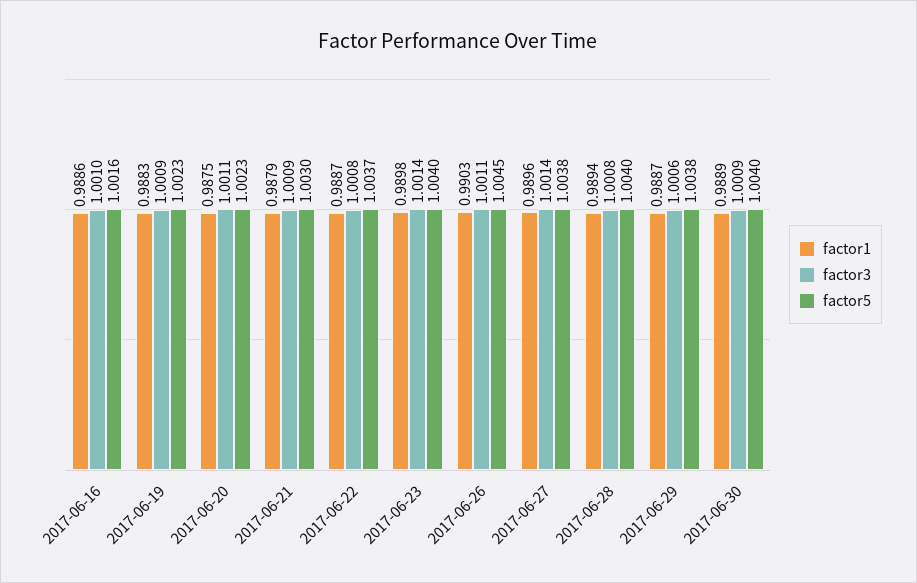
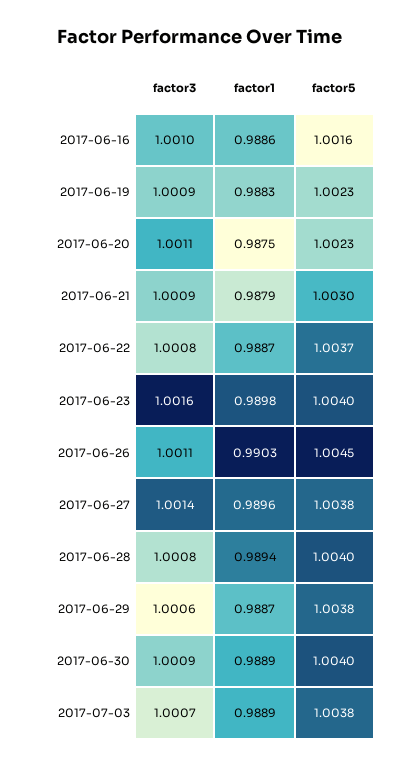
factor3, 2017-06-23: 1.0014 -> 1.0016
factor3, 2017-07-03: none -> 1.0007
factor1, 2017-07-03: none -> 0.9889
factor5, 2017-07-03: none -> 1.0038

